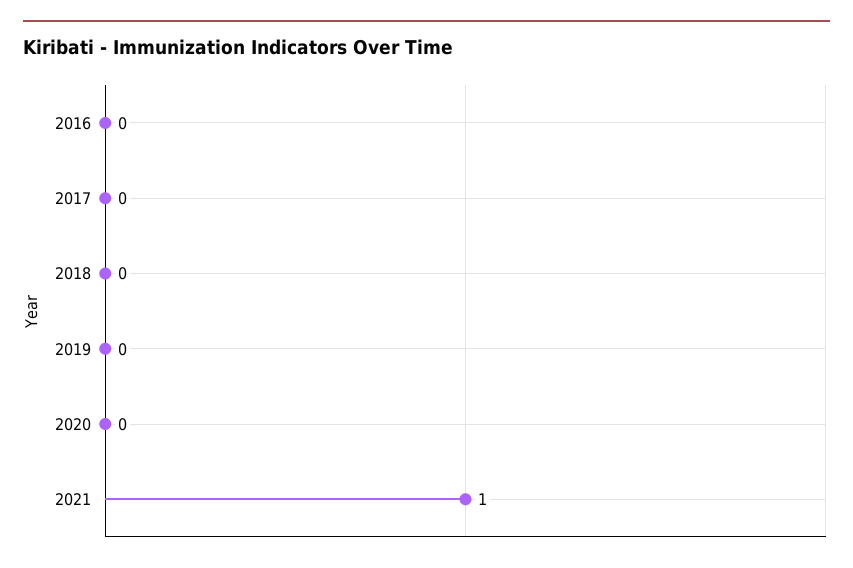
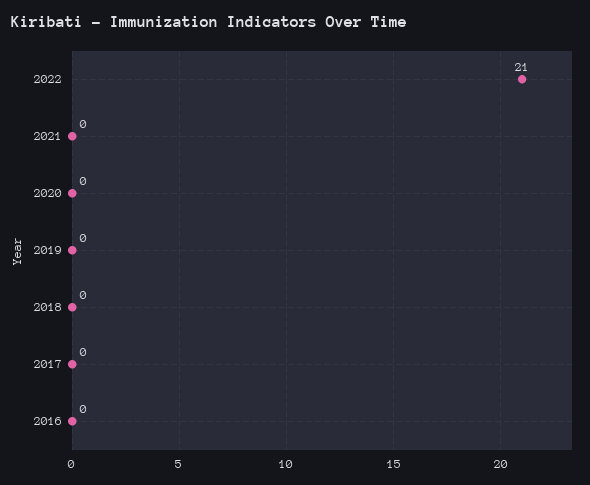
2021: 1 -> 0
2022: none -> 21

